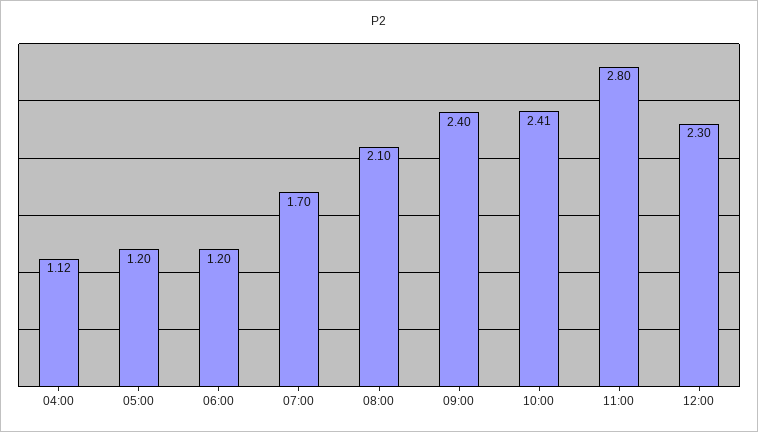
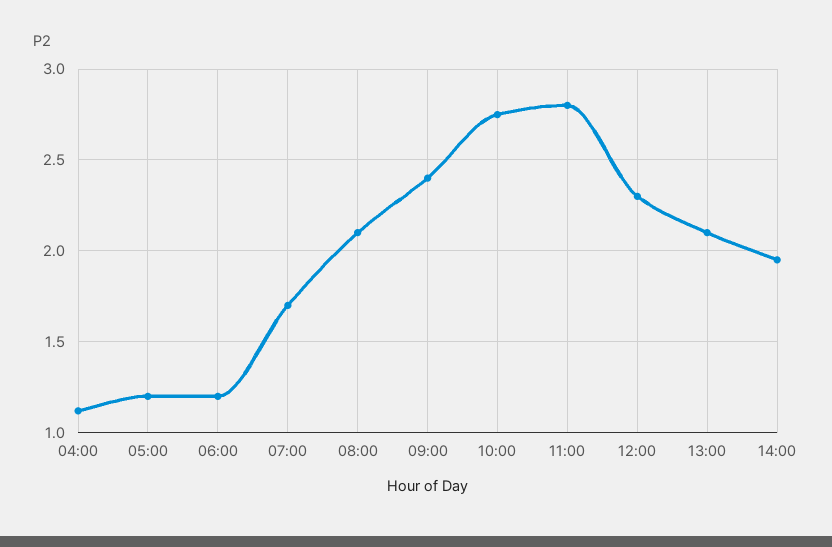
10:00: 2.41 -> 2.75
13:00: none -> 2.1
14:00: none -> 1.95

